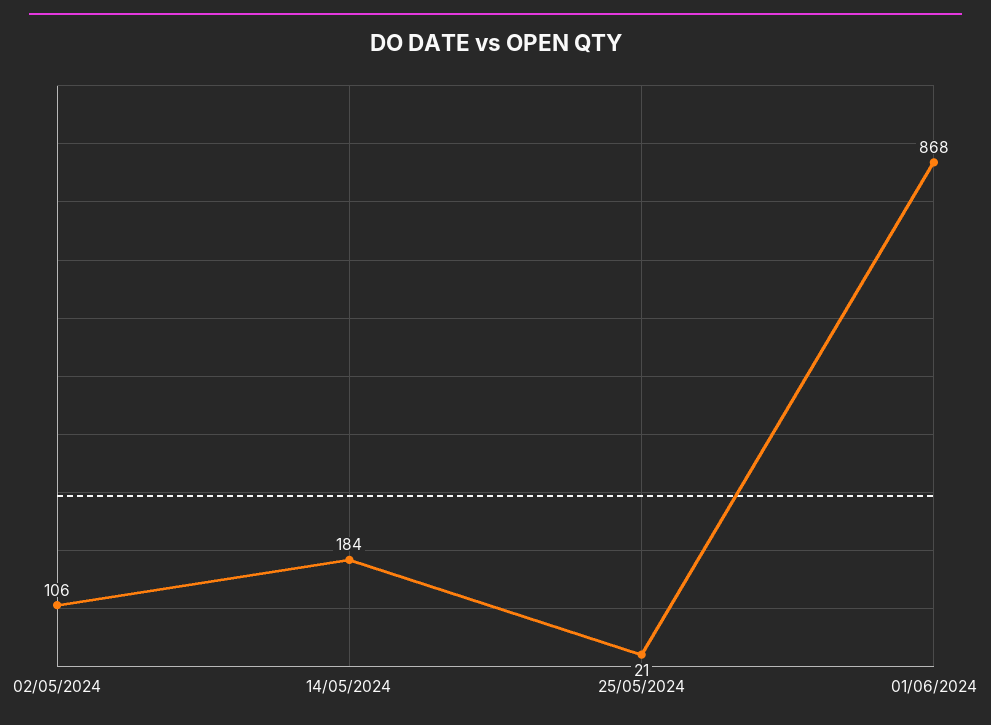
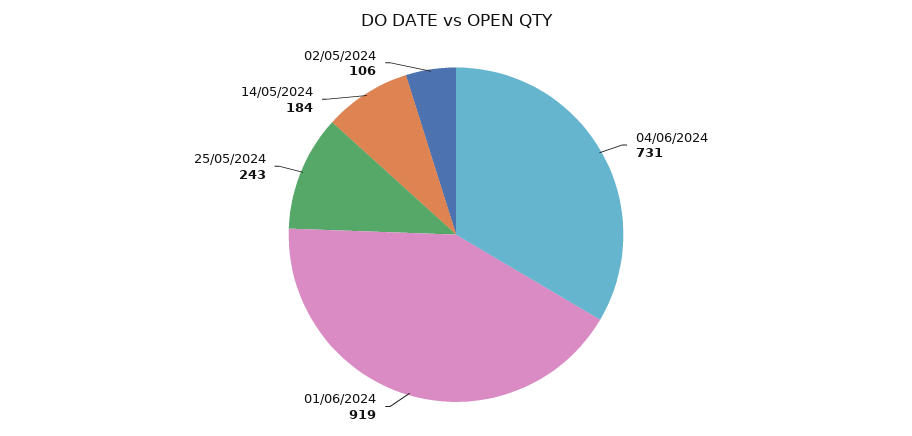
25/05/2024: 21 -> 243
01/06/2024: 868 -> 919
04/06/2024: none -> 731

